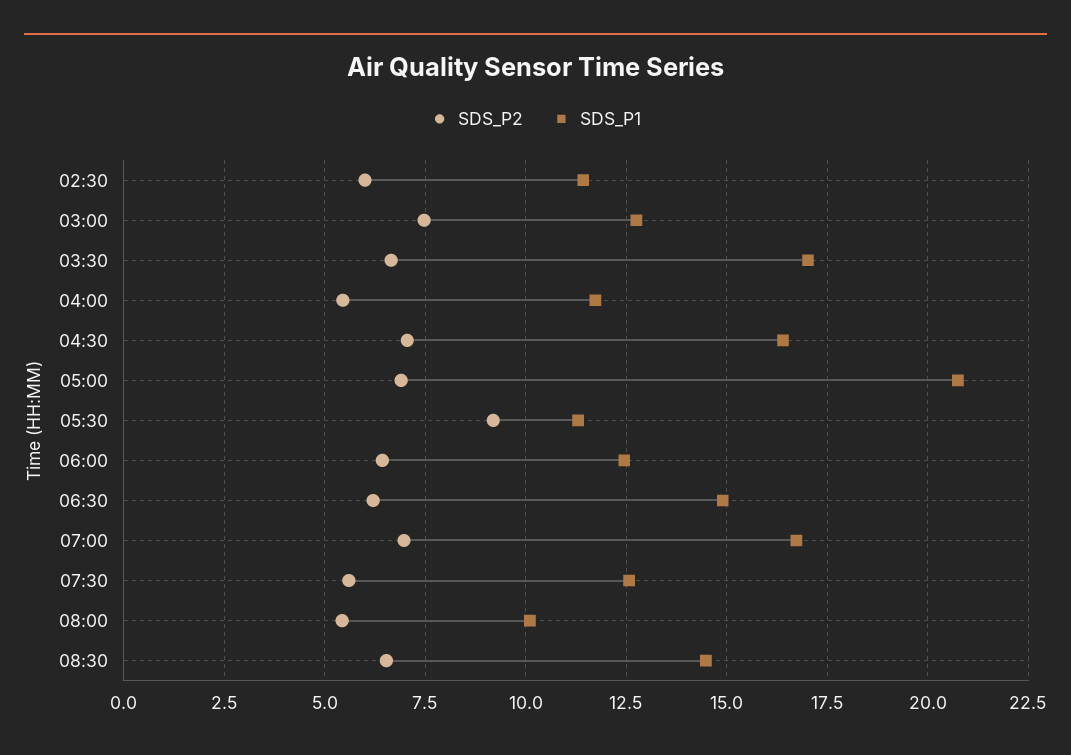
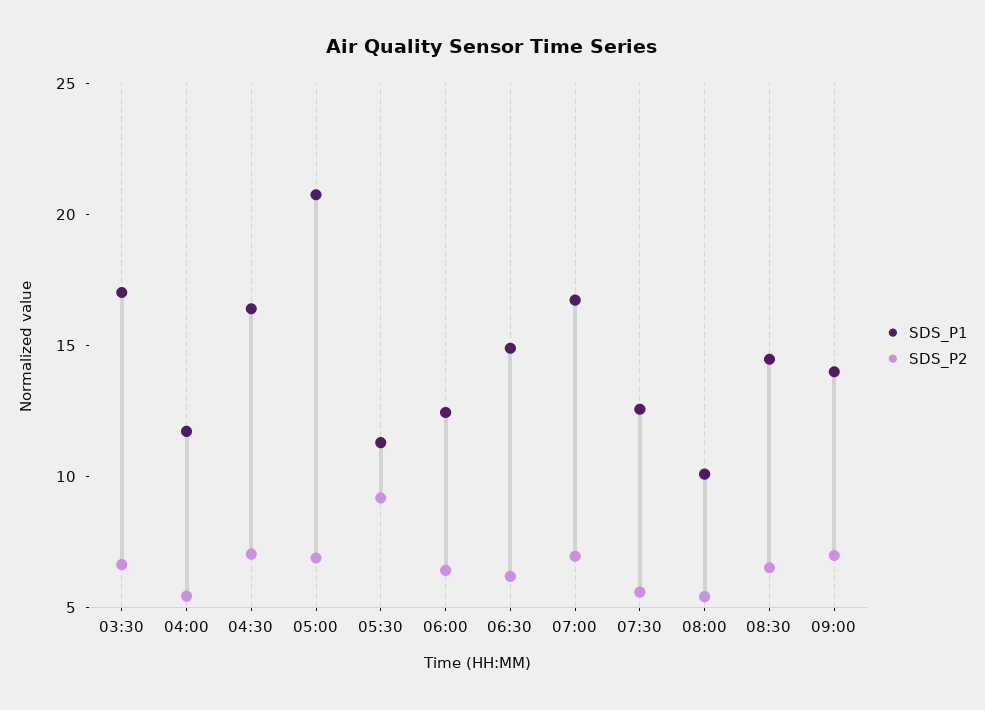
SDS_P2, 02:30: 6 -> none
SDS_P1, 02:30: 11.5 -> none
SDS_P2, 03:00: 7.5 -> none
SDS_P1, 03:00: 12.75 -> none
SDS_P1, 09:00: none -> 14
SDS_P2, 09:00: none -> 7

